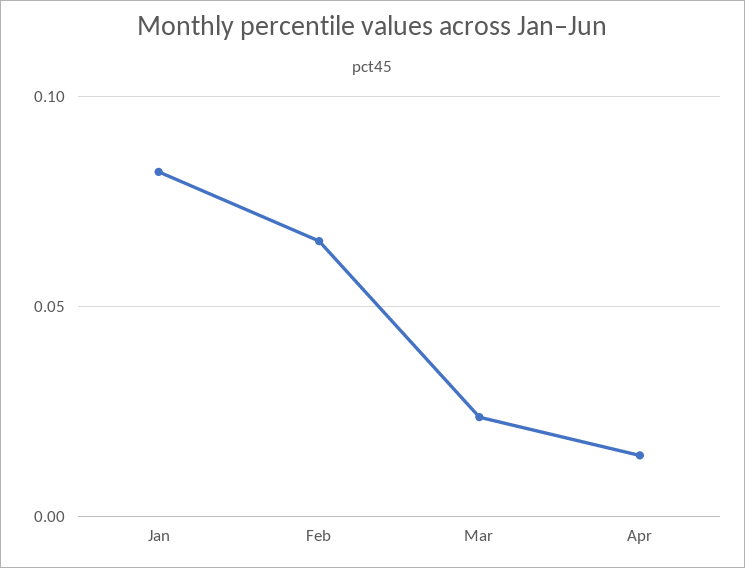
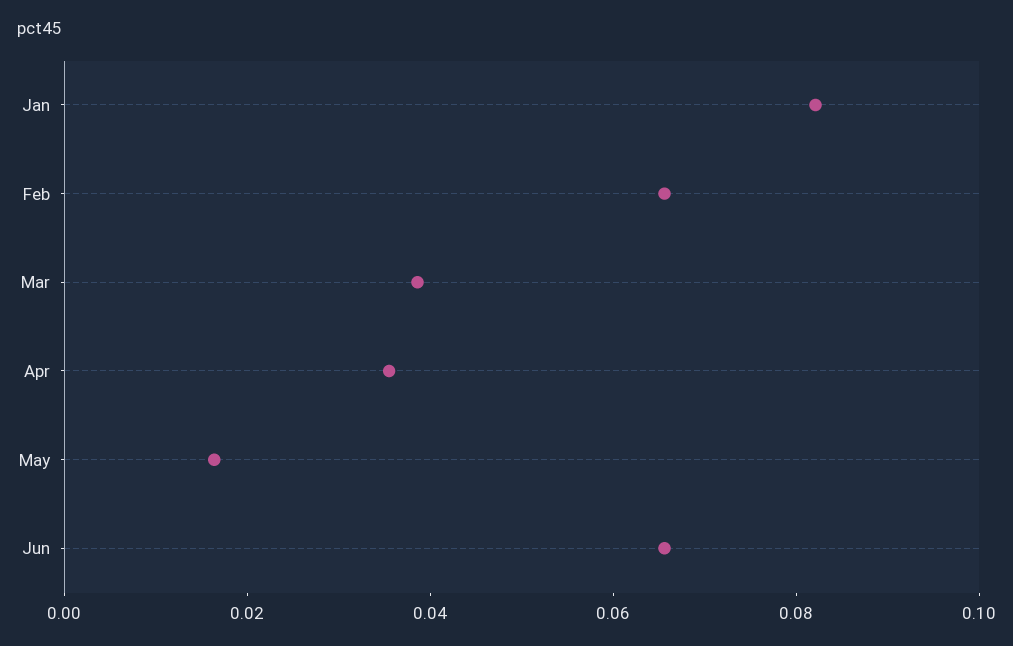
Mar: 0.025 -> 0.04
Apr: 0.015 -> 0.035
May: none -> 0.015
Jun: none -> 0.065

